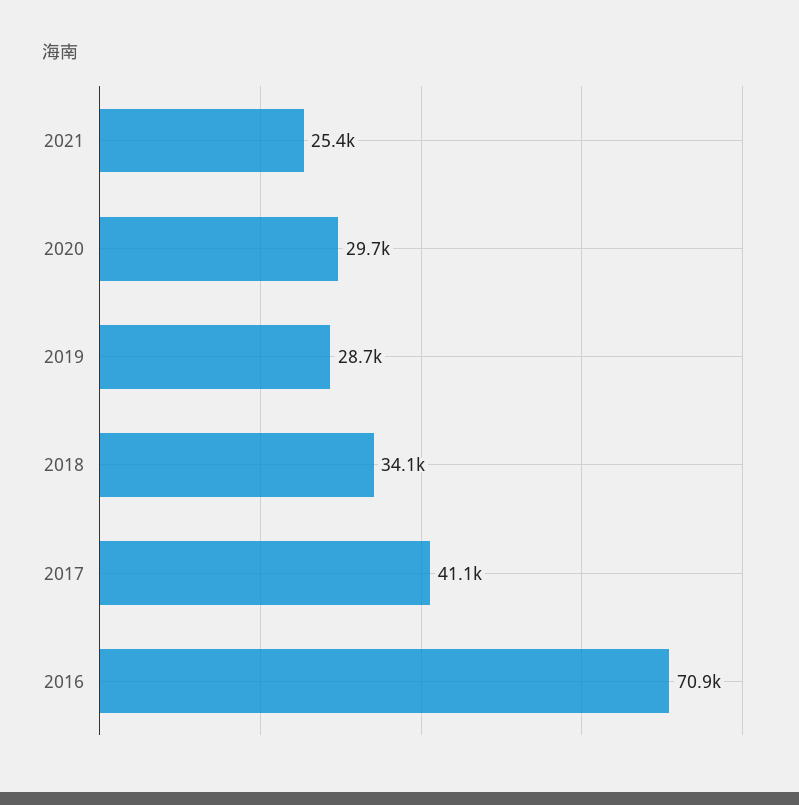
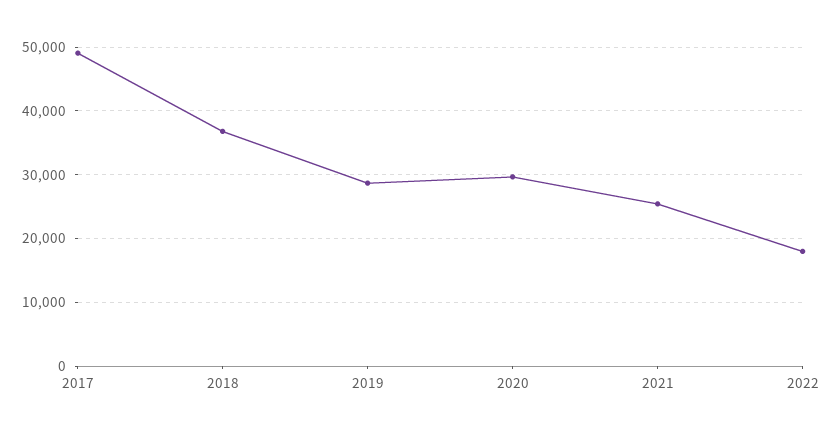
2018: 34100 -> 37000
2017: 41100 -> 49000
2016: 70900 -> none
2022: none -> 18000

